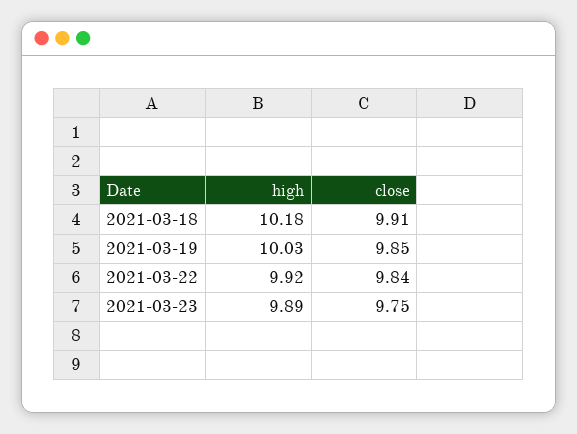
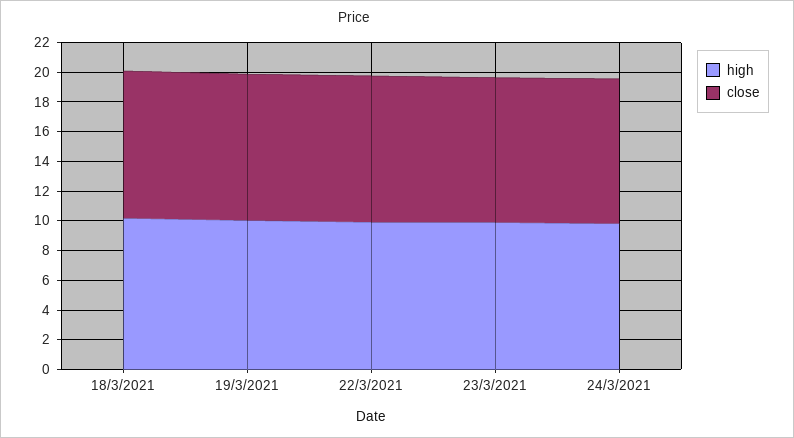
high, 24/3/2021: none -> 10
close, 24/3/2021: none -> 10

